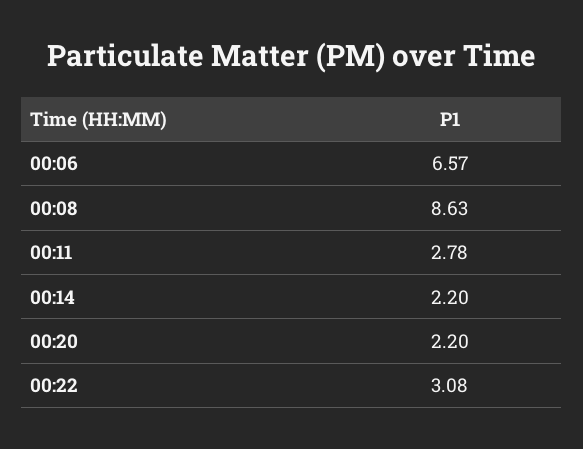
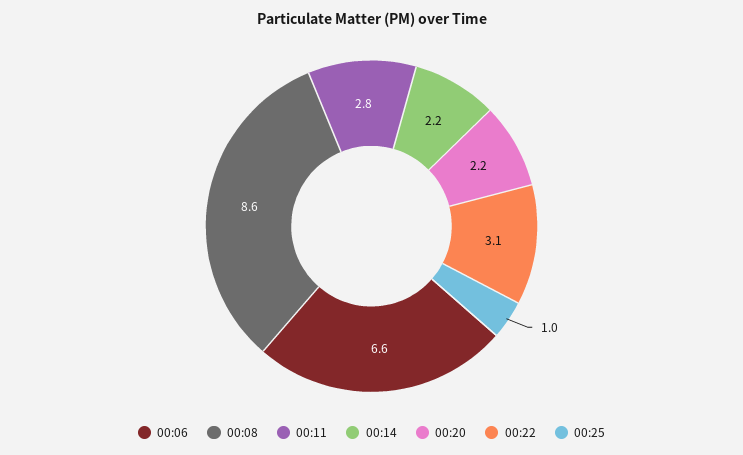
00:25: none -> 1

